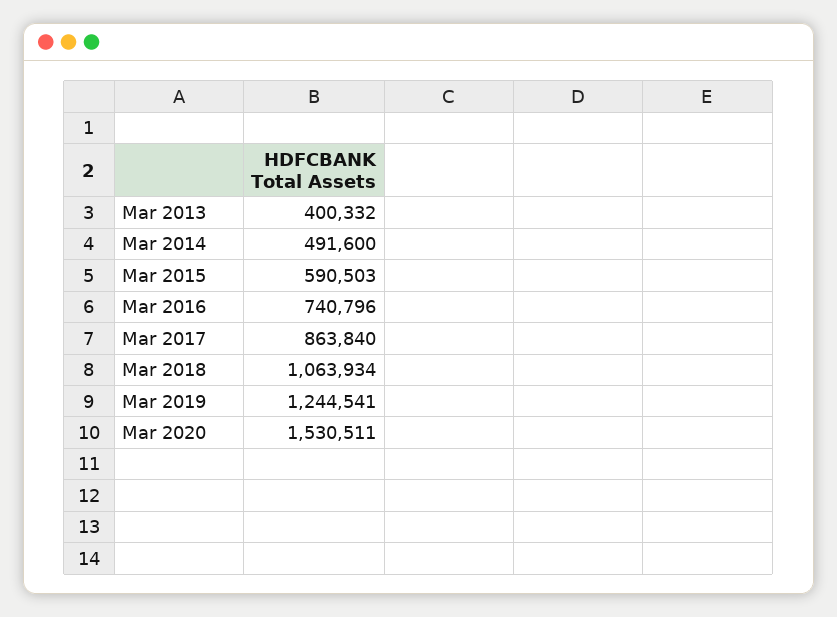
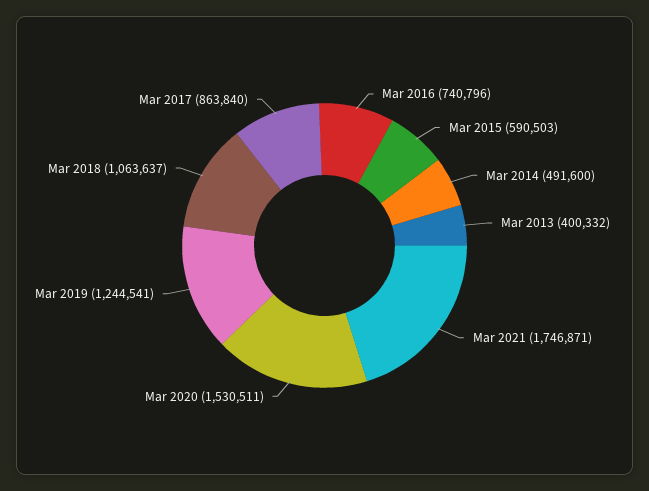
Mar 2018: 1063934 -> 1063637
Mar 2021: none -> 1746871

